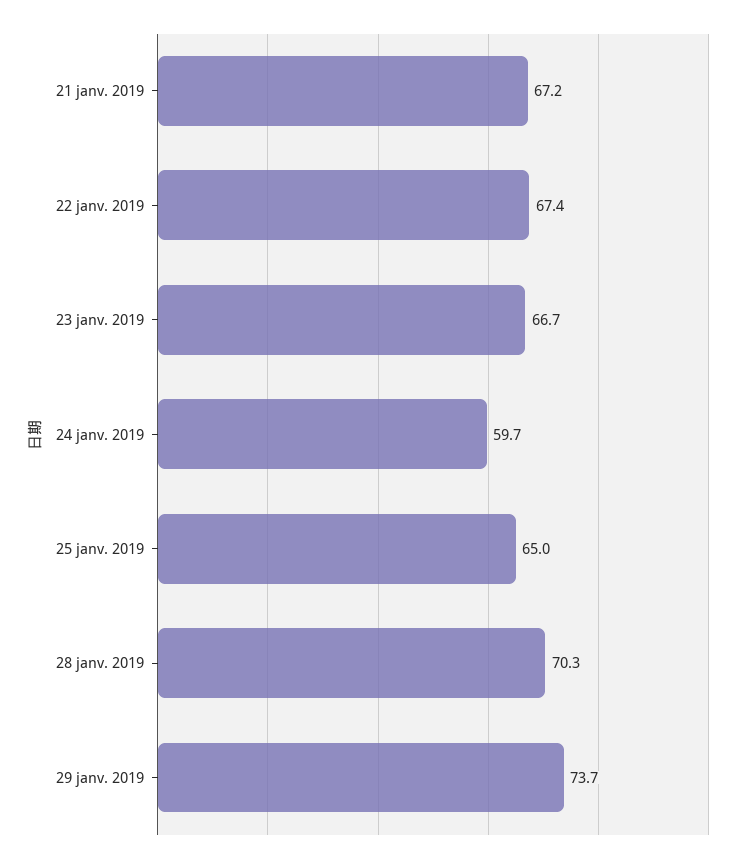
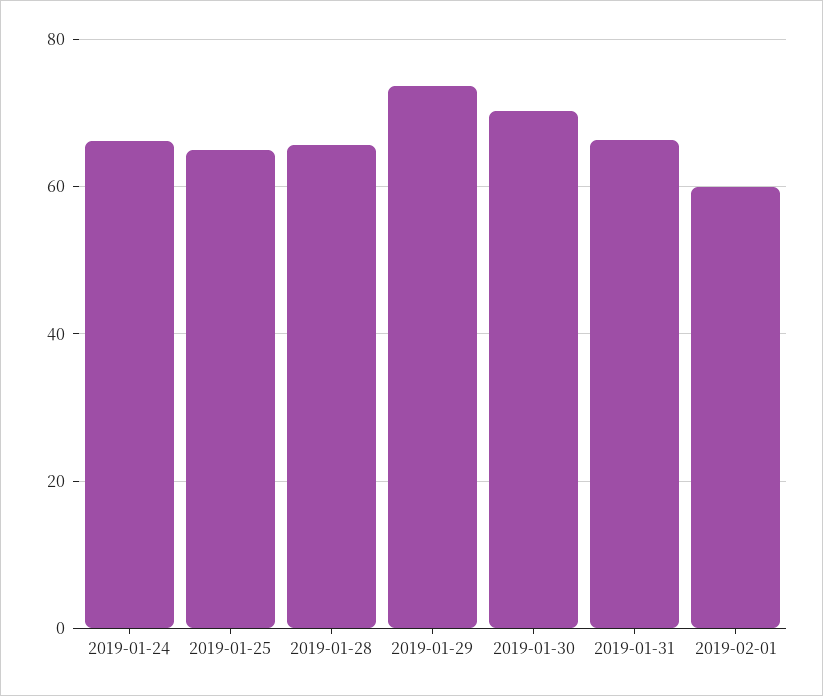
21 janv. 2019: 67.2 -> none
22 janv. 2019: 67.4 -> none
23 janv. 2019: 66.7 -> none
24 janv. 2019: 59.7 -> 66
28 janv. 2019: 70.3 -> 66
2019-01-30: none -> 70
2019-01-31: none -> 66
2019-02-01: none -> 60

